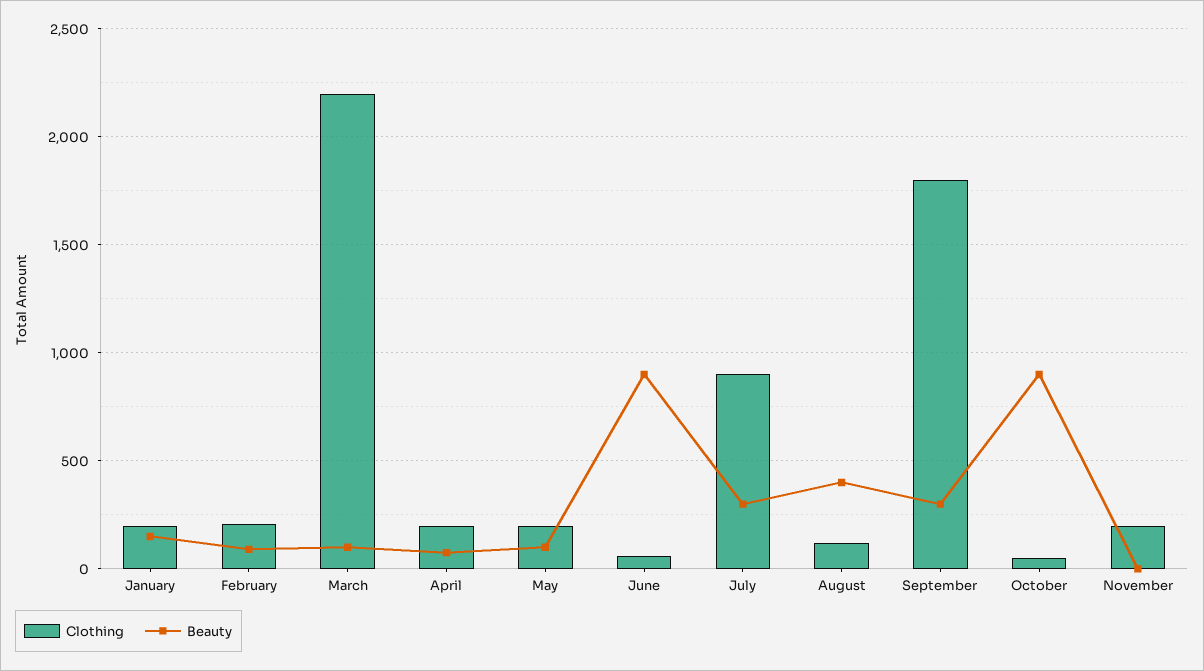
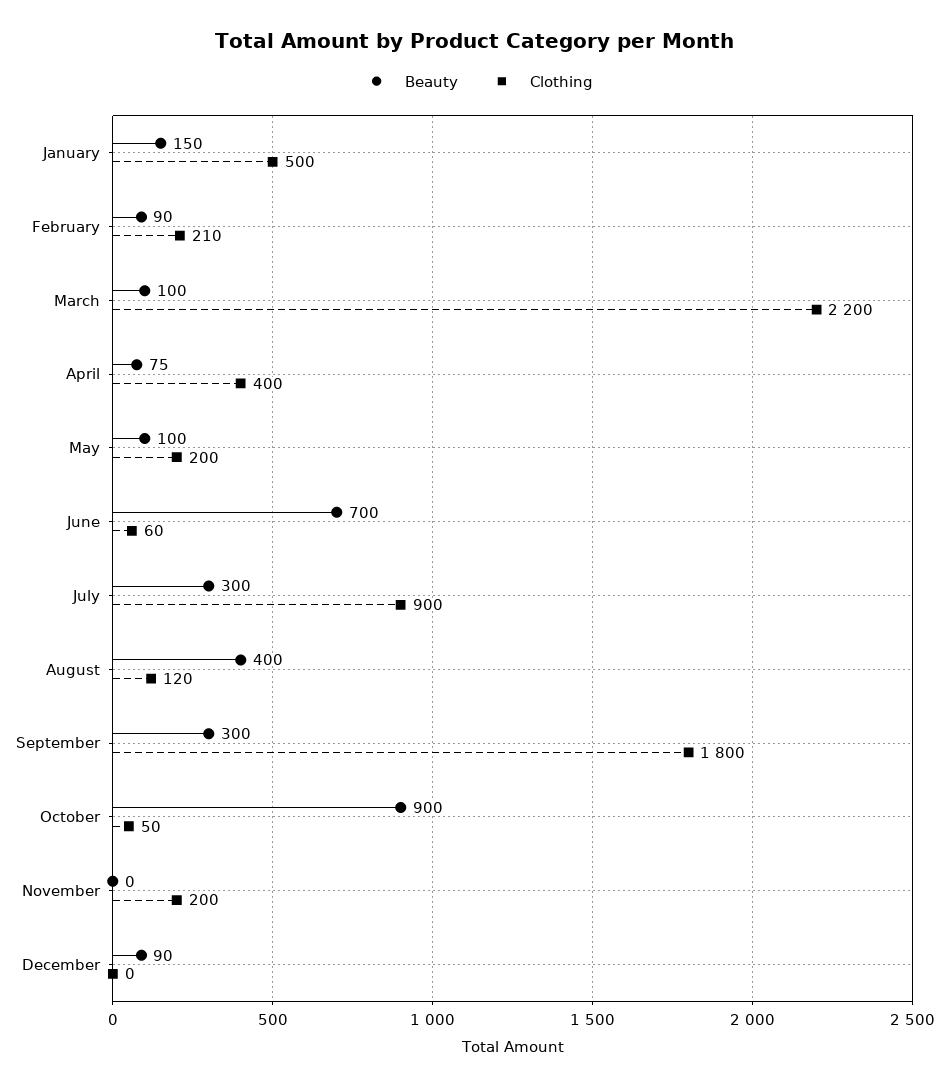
Clothing, January: 200 -> 500
Clothing, April: 200 -> 400
Beauty, June: 900 -> 700
Beauty, December: none -> 90
Clothing, December: none -> 0

